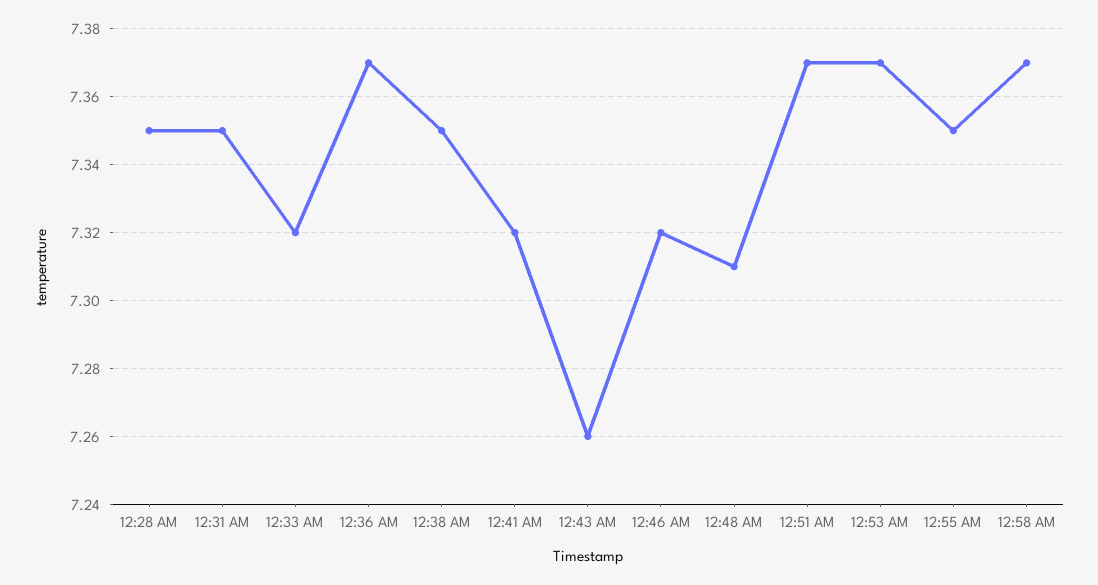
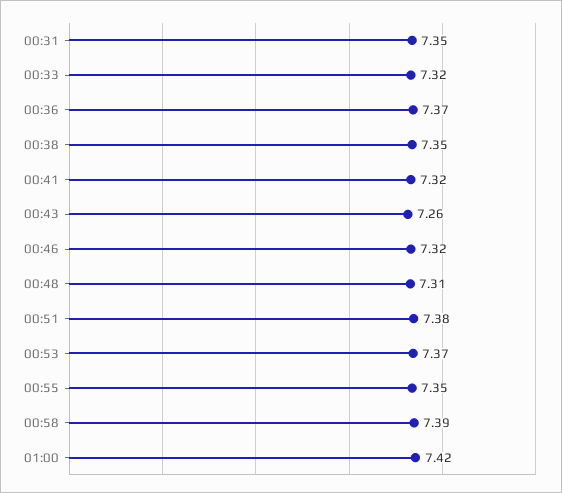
12:28 AM: 7.35 -> none
12:51 AM: 7.37 -> 7.38
12:58 AM: 7.37 -> 7.39
01:00: none -> 7.42

